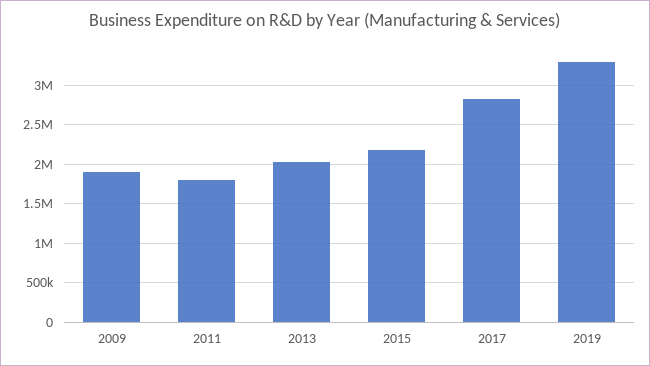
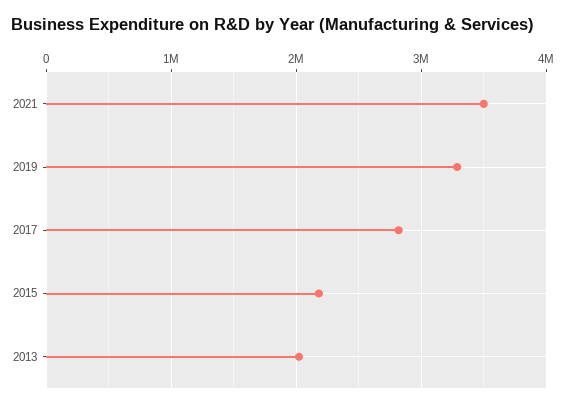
2009: 1900000 -> none
2011: 1800000 -> none
2021: none -> 3500000

